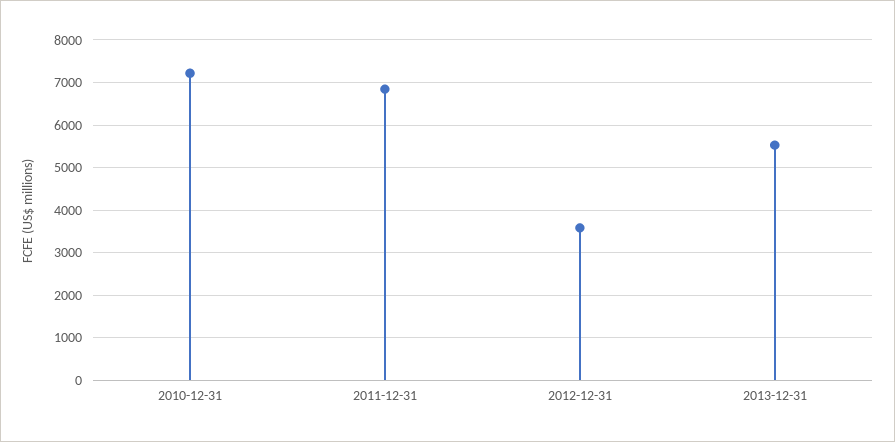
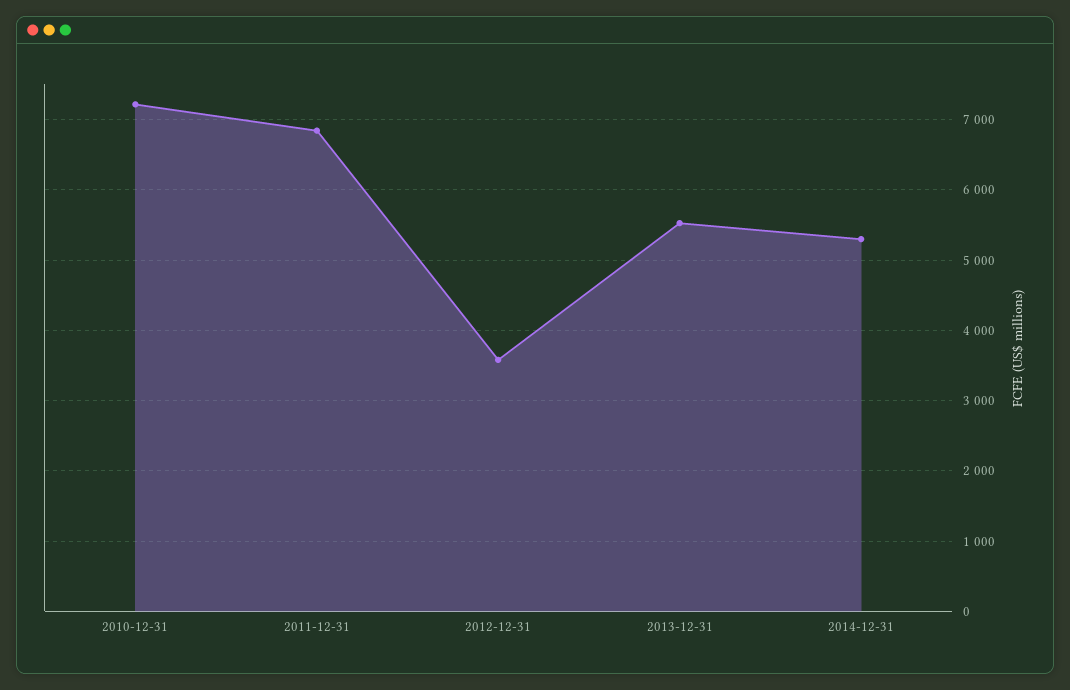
2014-12-31: none -> 5300

